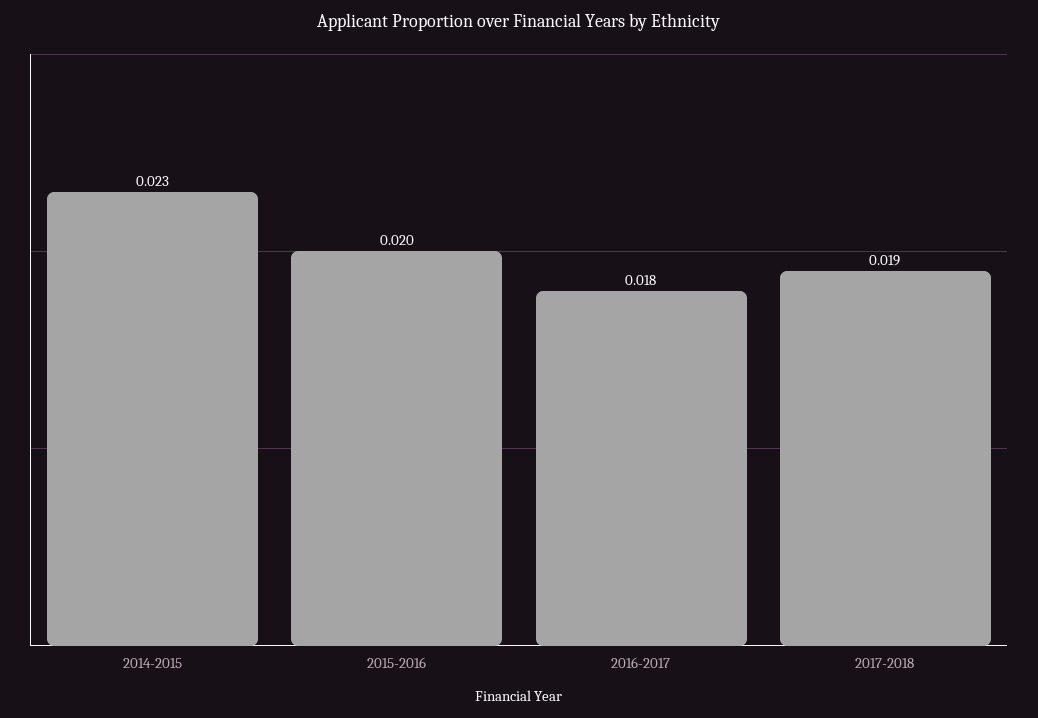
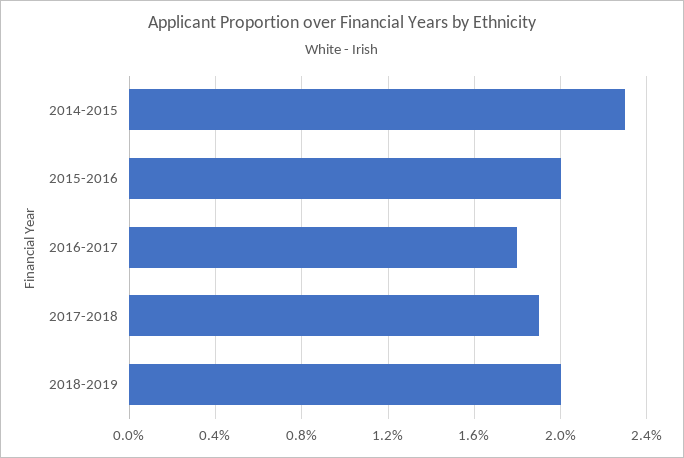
2018-2019: none -> 0.02

